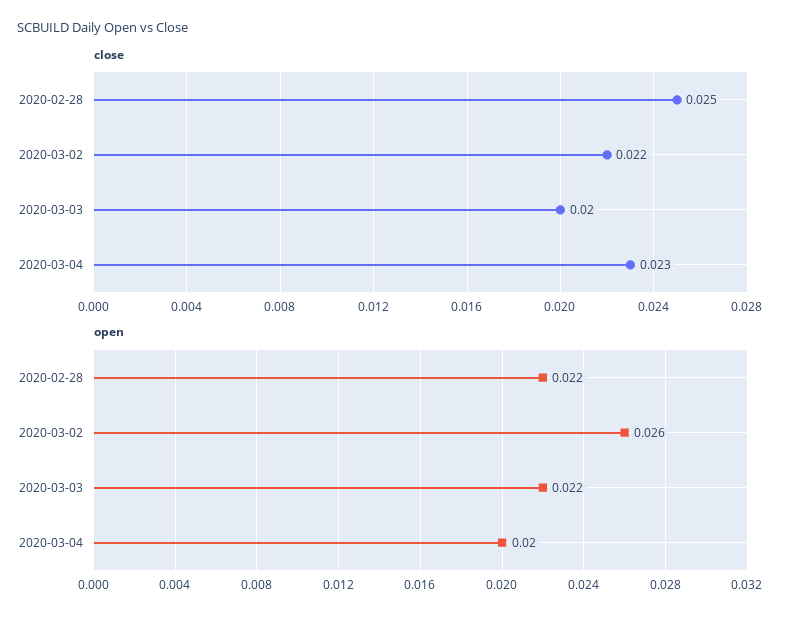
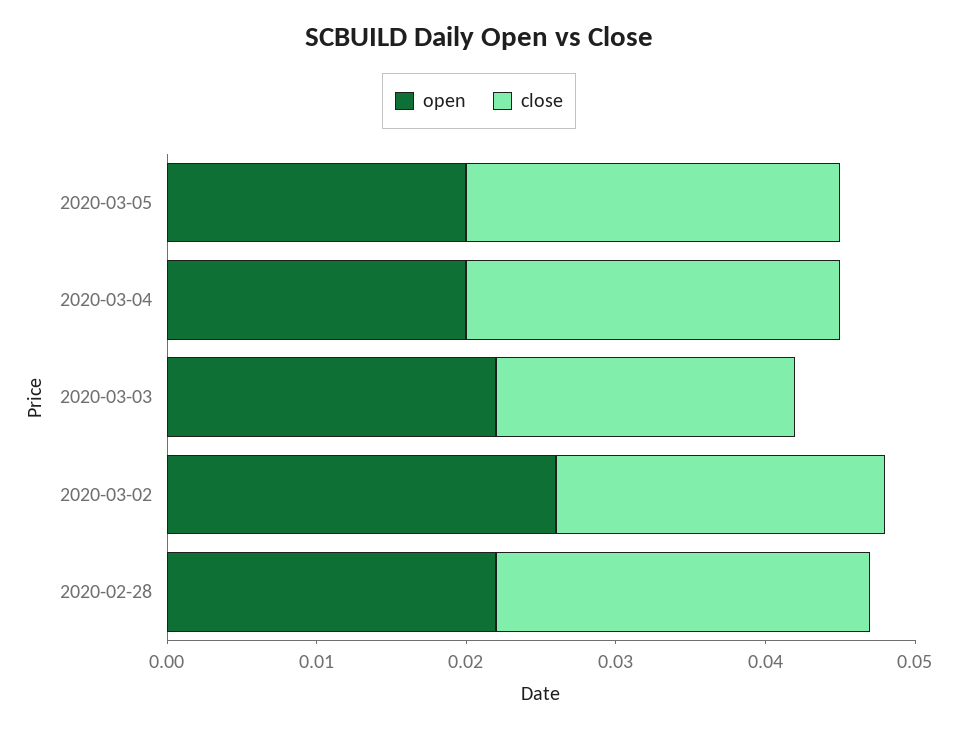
close, 2020-03-04: 0.023 -> 0.025
open, 2020-03-05: none -> 0.02
close, 2020-03-05: none -> 0.025

